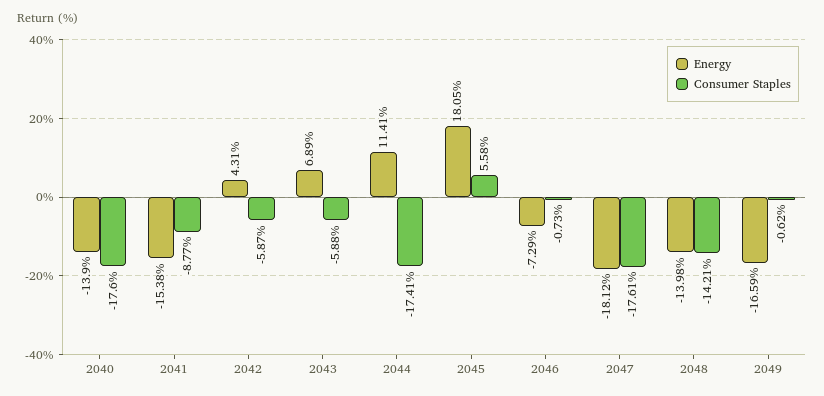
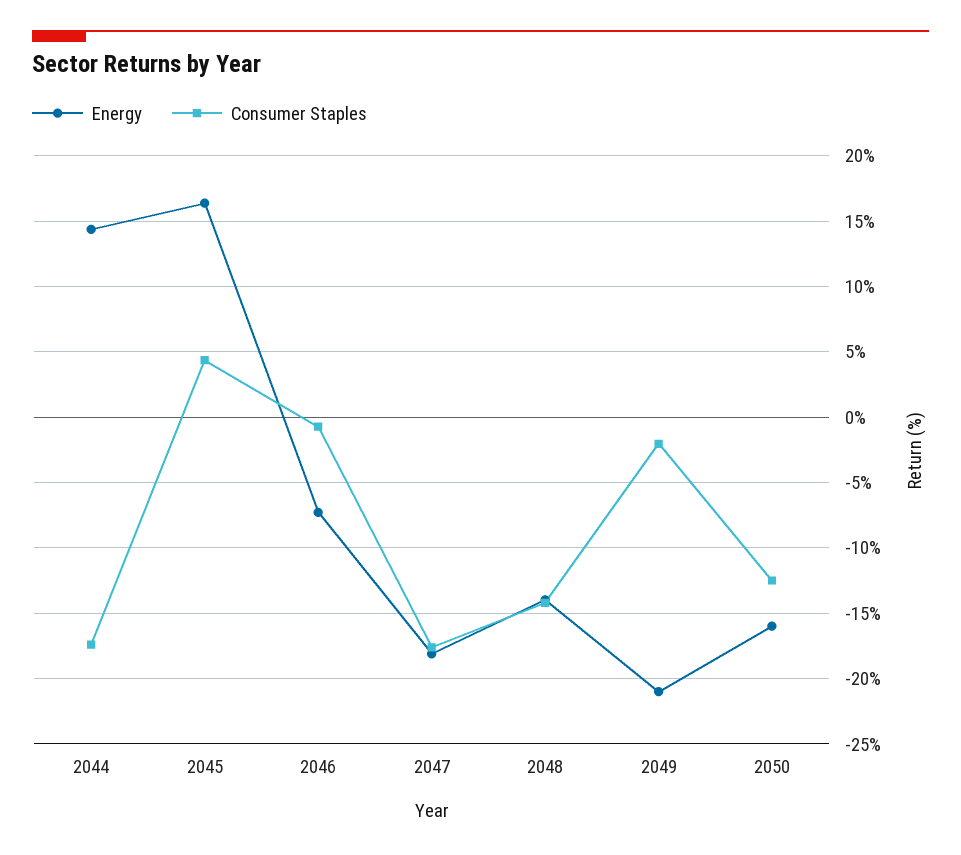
Energy, 2040: -13.9 -> none
Consumer Staples, 2040: -17.6 -> none
Energy, 2041: -15.38 -> none
Consumer Staples, 2041: -8.77 -> none
Energy, 2042: 4.31 -> none
Consumer Staples, 2042: -5.87 -> none
Energy, 2043: 6.89 -> none
Consumer Staples, 2043: -5.88 -> none
Energy, 2044: 11.41 -> 14.5
Energy, 2045: 18.05 -> 16.5
Consumer Staples, 2045: 5.58 -> 4.5
Energy, 2049: -16.59 -> -21
Consumer Staples, 2049: -0.62 -> -2
Energy, 2050: none -> -16
Consumer Staples, 2050: none -> -12.5

